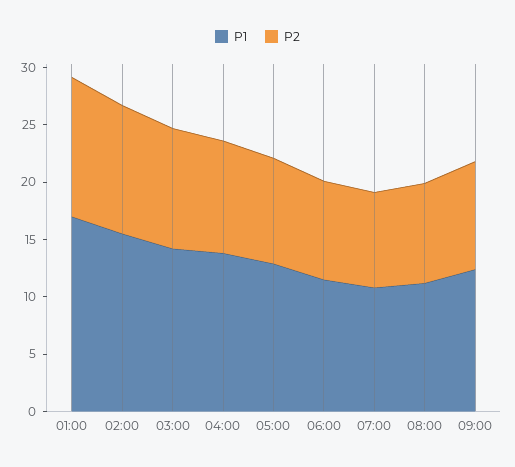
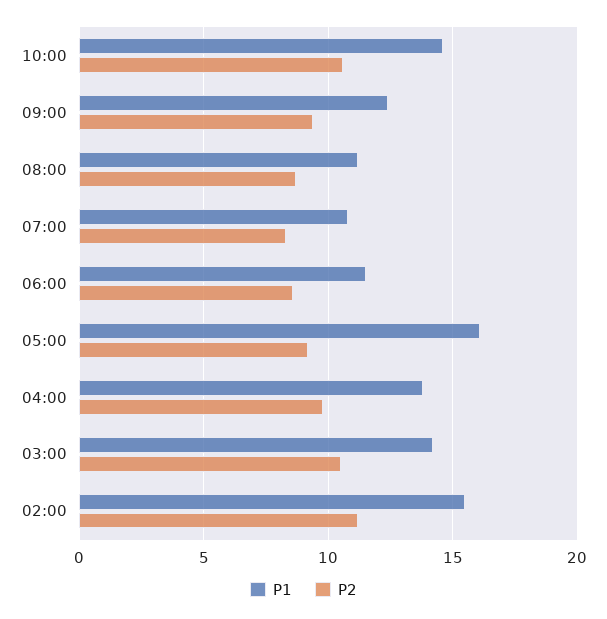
P1, 01:00: 17 -> none
P2, 01:00: 12 -> none
P1, 05:00: 13 -> 16
P1, 10:00: none -> 14.5
P2, 10:00: none -> 10.5

